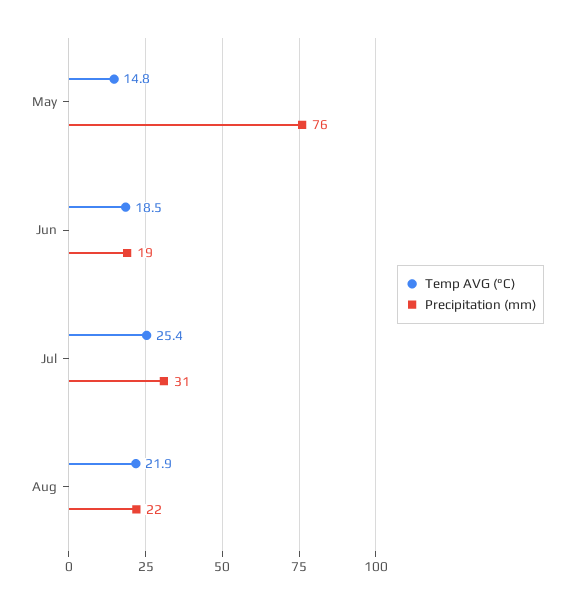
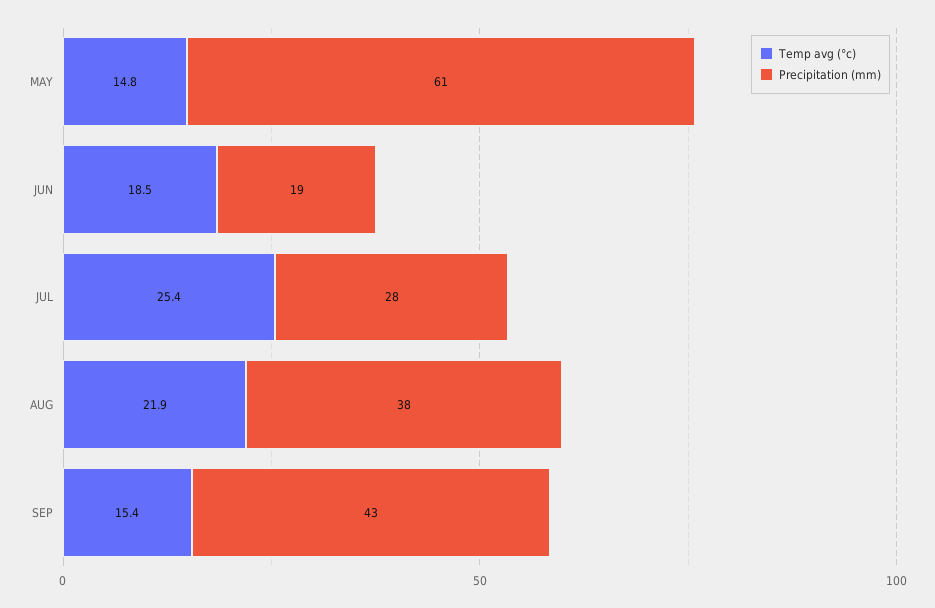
Precipitation (mm), May: 76 -> 61
Precipitation (mm), Jul: 31 -> 28
Precipitation (mm), Aug: 22 -> 38
Temp AVG (°C), SEP: none -> 15.4
Precipitation (mm), SEP: none -> 43

